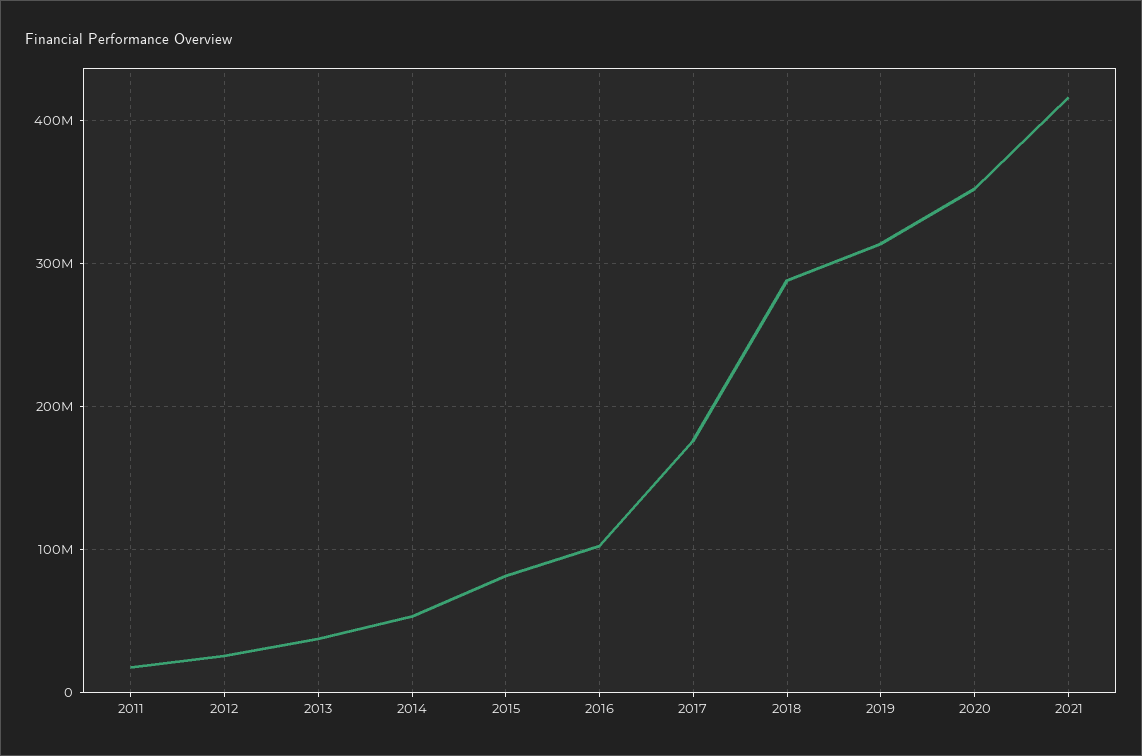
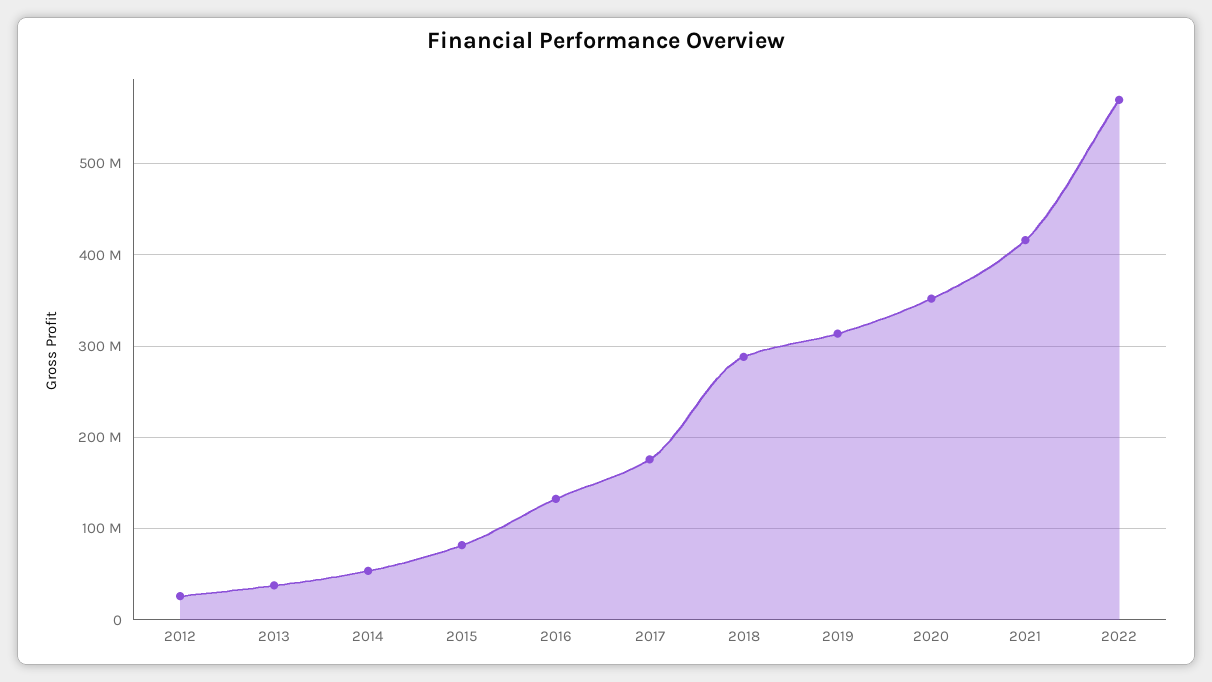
2011: 20000000 -> none
2016: 100000000 -> 130000000
2022: none -> 570000000

